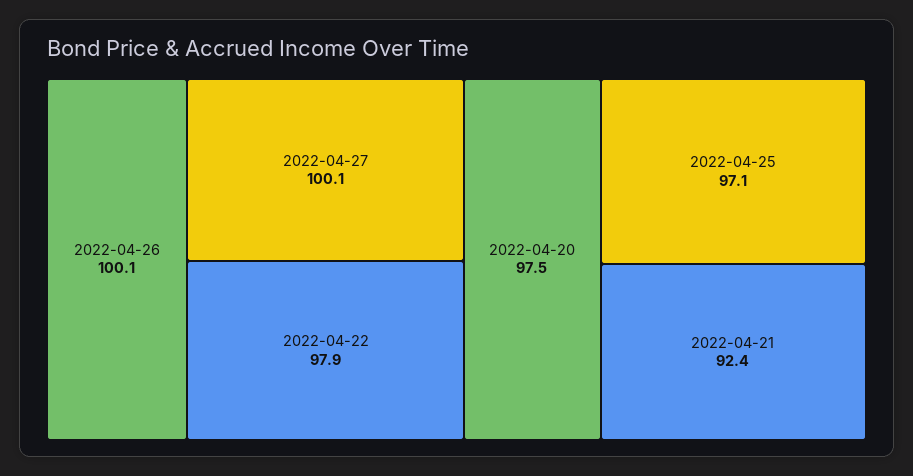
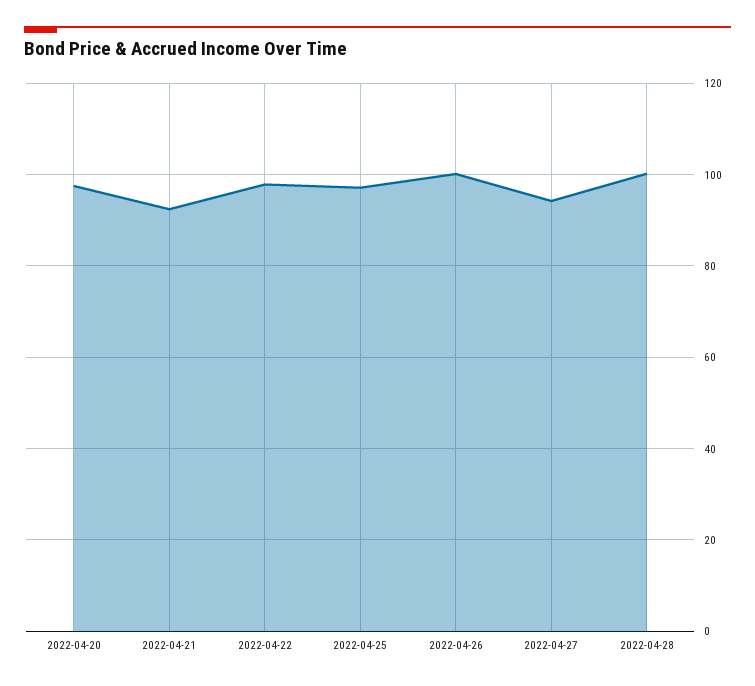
2022-04-27: 100.1 -> 94
2022-04-28: none -> 100

